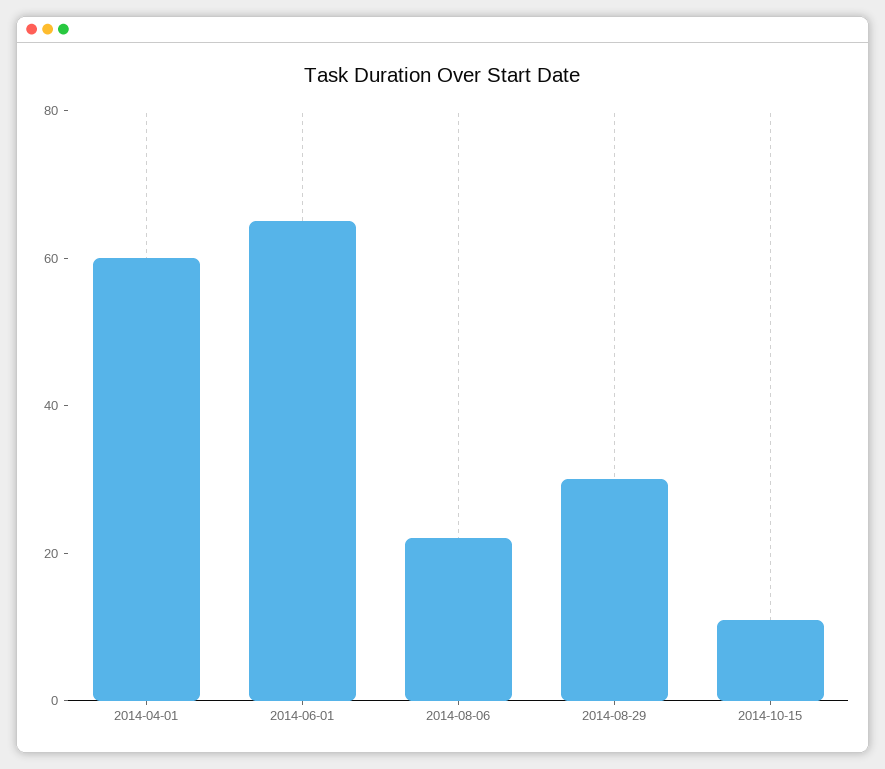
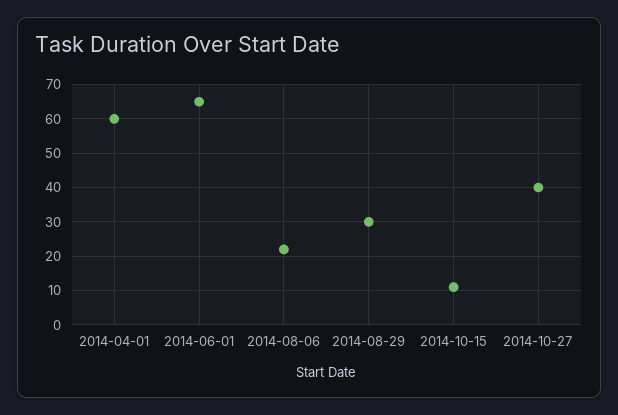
2014-10-27: none -> 40

